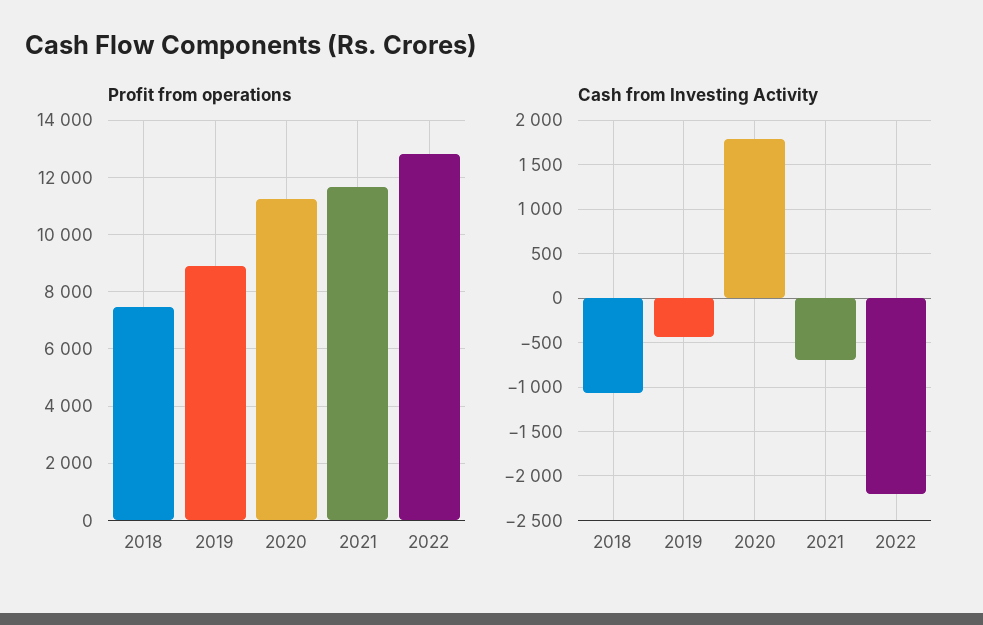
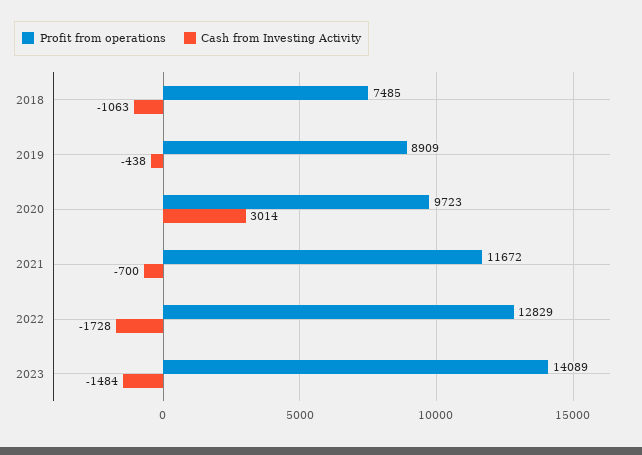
Profit from operations, 2020: 11250 -> 9723
Cash from Investing Activity, 2020: 1800 -> 3014
Cash from Investing Activity, 2022: -2200 -> -1728
Profit from operations, 2023: none -> 14089
Cash from Investing Activity, 2023: none -> -1484

